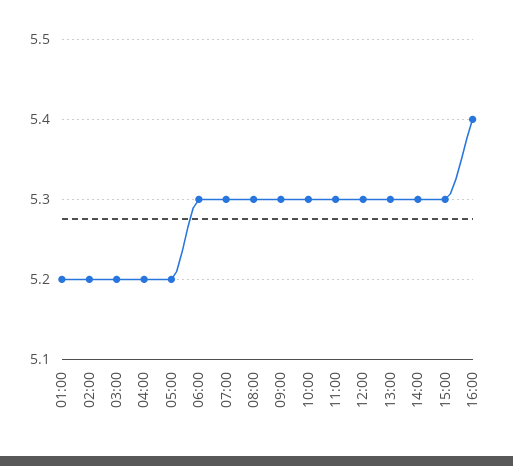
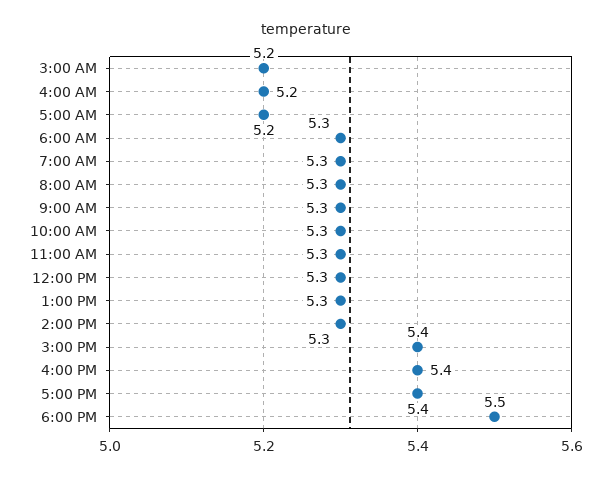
01:00: 5.2 -> none
02:00: 5.2 -> none
15:00: 5.3 -> 5.4
5:00 PM: none -> 5.4
6:00 PM: none -> 5.5

